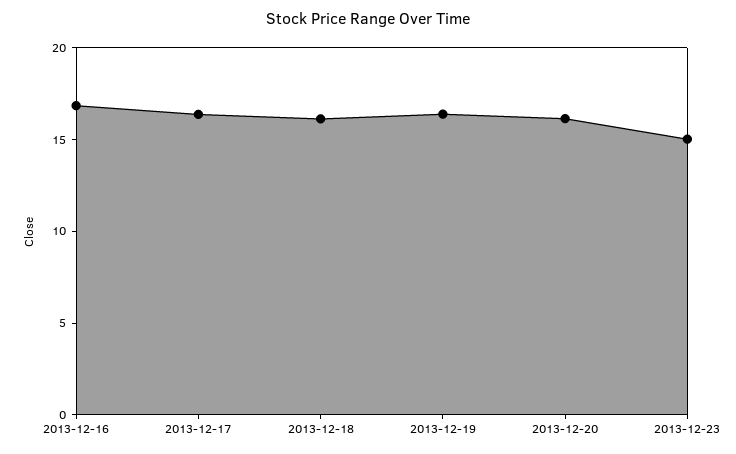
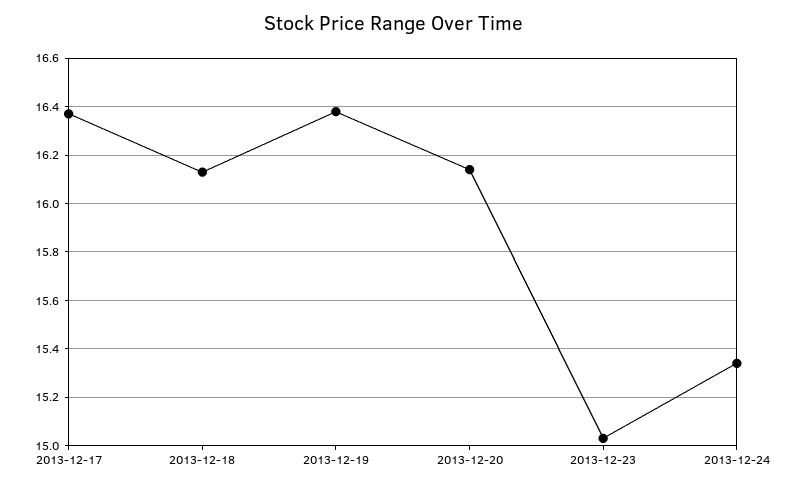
2013-12-16: 17 -> none
2013-12-24: none -> 15.35

